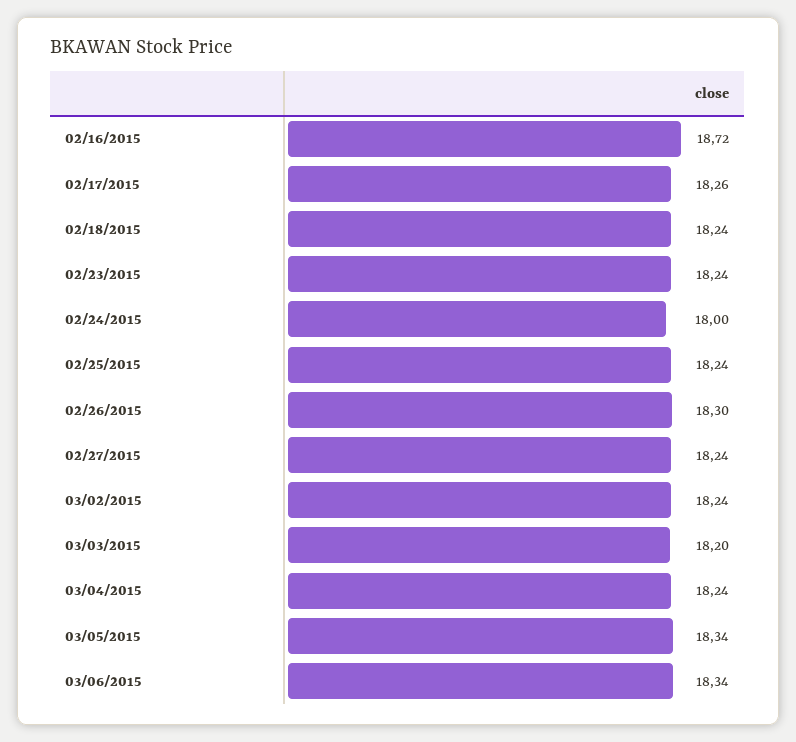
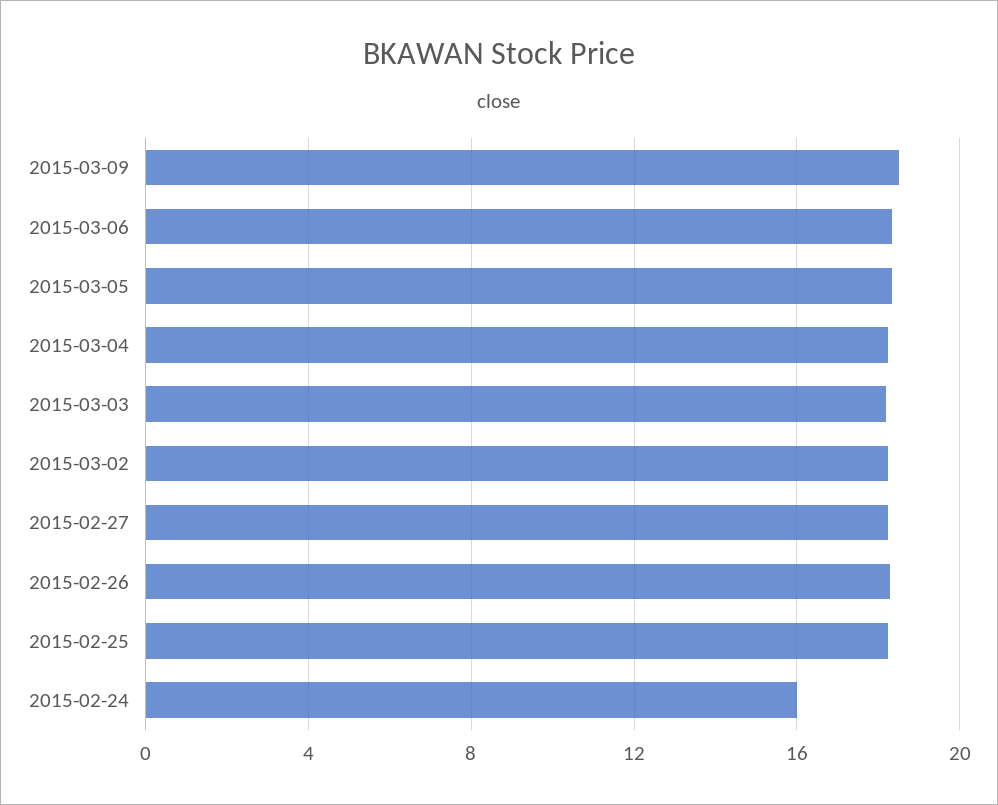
02/16/2015: 18.72 -> none
02/17/2015: 18.26 -> none
02/18/2015: 18.24 -> none
02/23/2015: 18.24 -> none
02/24/2015: 18 -> 16
2015-03-09: none -> 18.5

